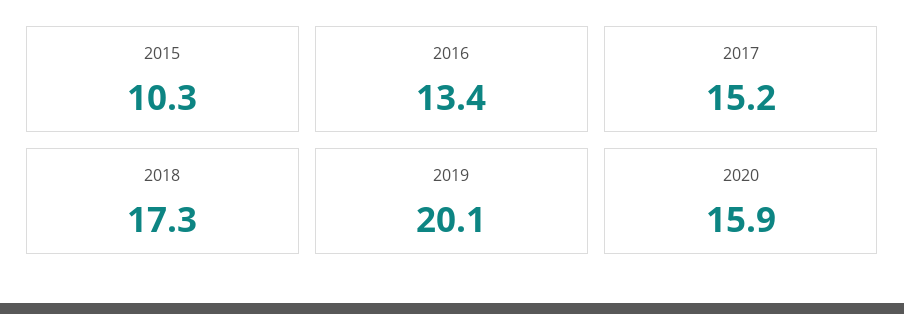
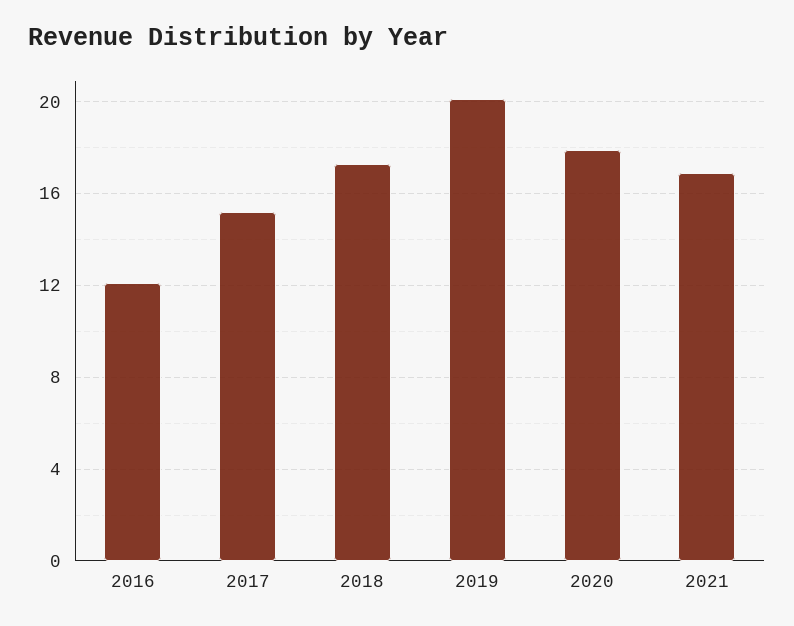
2015: 10.3 -> none
2016: 13.4 -> 12
2020: 15.9 -> 18
2021: none -> 17

